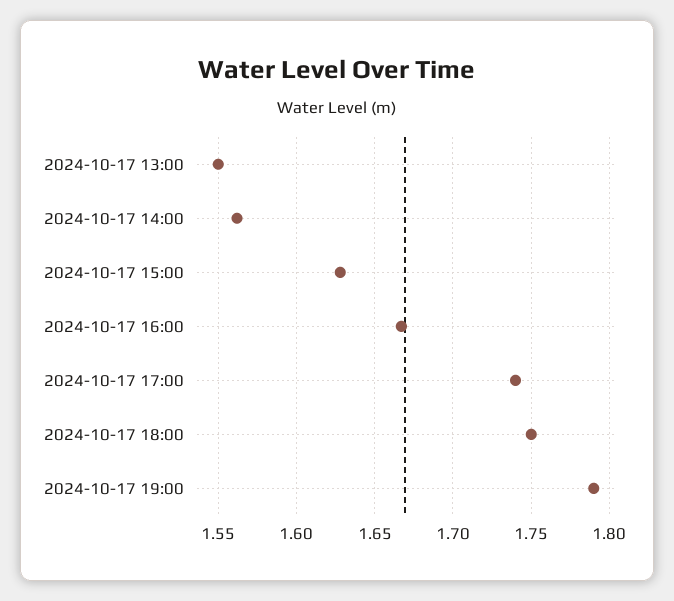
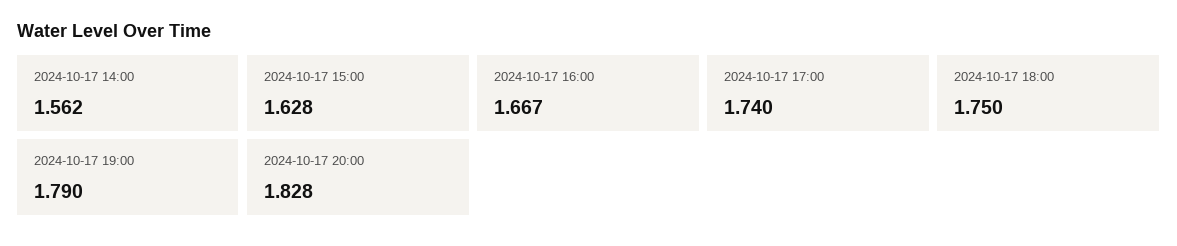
2024-10-17 13:00: 1.55 -> none
2024-10-17 20:00: none -> 1.828

